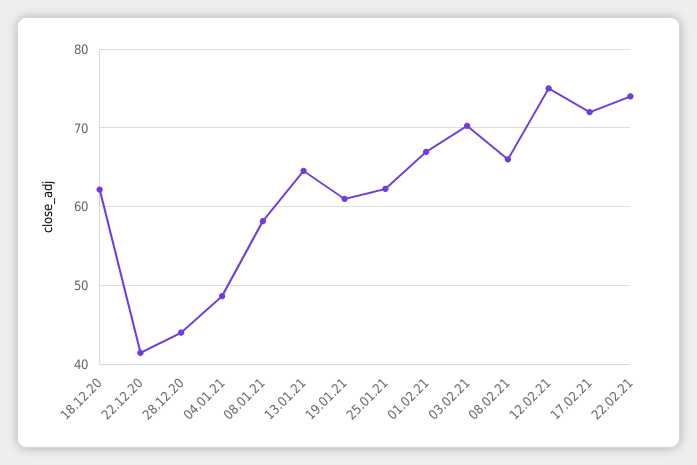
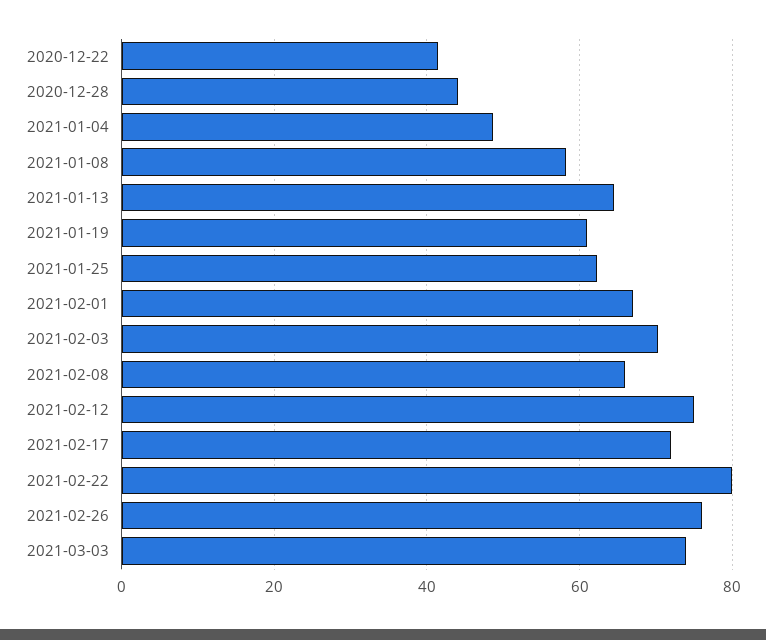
18.12.20: 62 -> none
22.02.21: 74 -> 80
2021-02-26: none -> 76
2021-03-03: none -> 74

